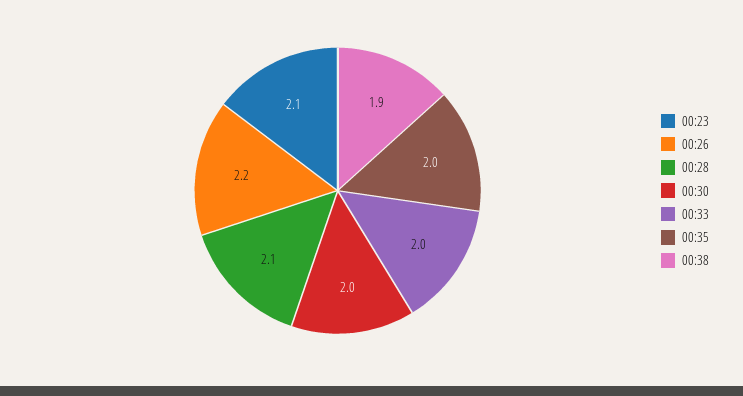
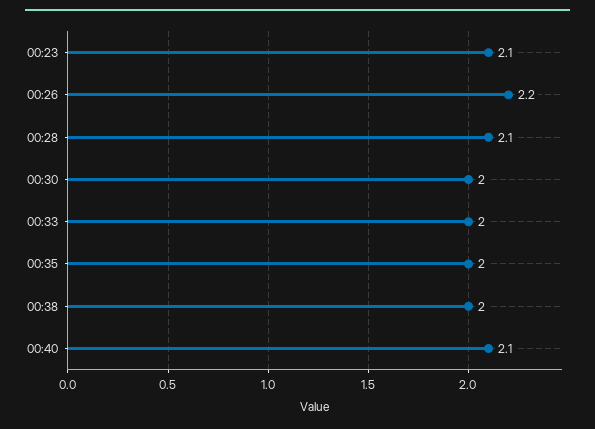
00:38: 1.9 -> 2
00:40: none -> 2.1

